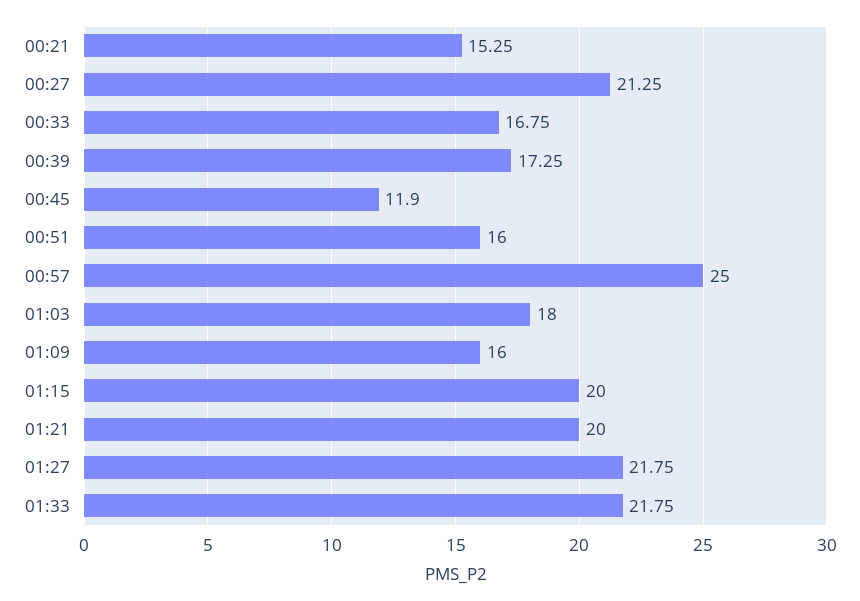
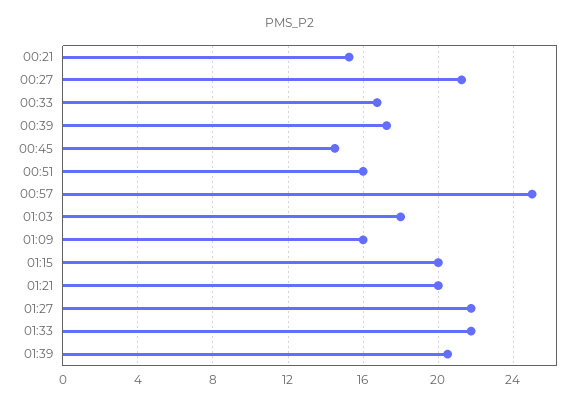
00:45: 11.9 -> 14.5
01:39: none -> 20.5

